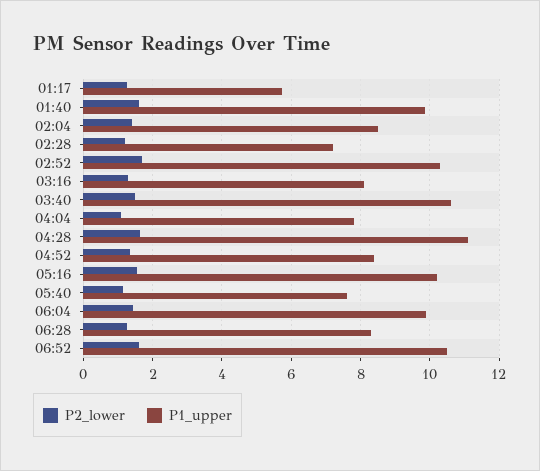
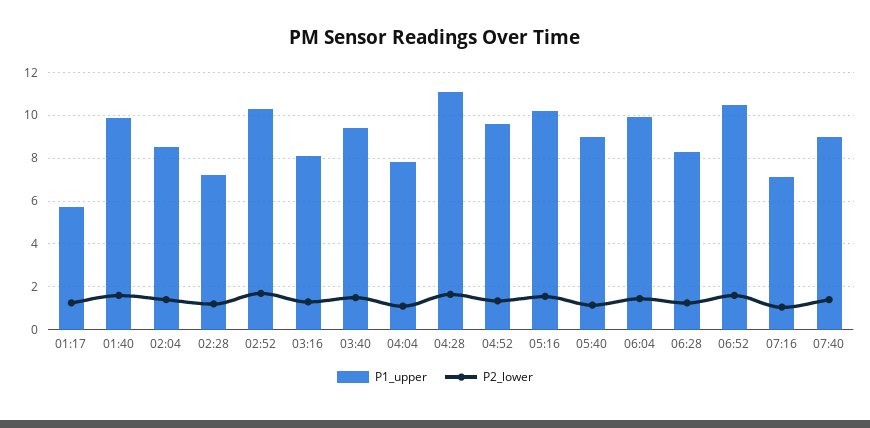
P1_upper, 03:40: 10.6 -> 9.5
P1_upper, 04:52: 8.4 -> 9.5
P1_upper, 05:40: 7.6 -> 9
P1_upper, 07:16: none -> 7
P2_lower, 07:16: none -> 1
P1_upper, 07:40: none -> 9
P2_lower, 07:40: none -> 1.5

